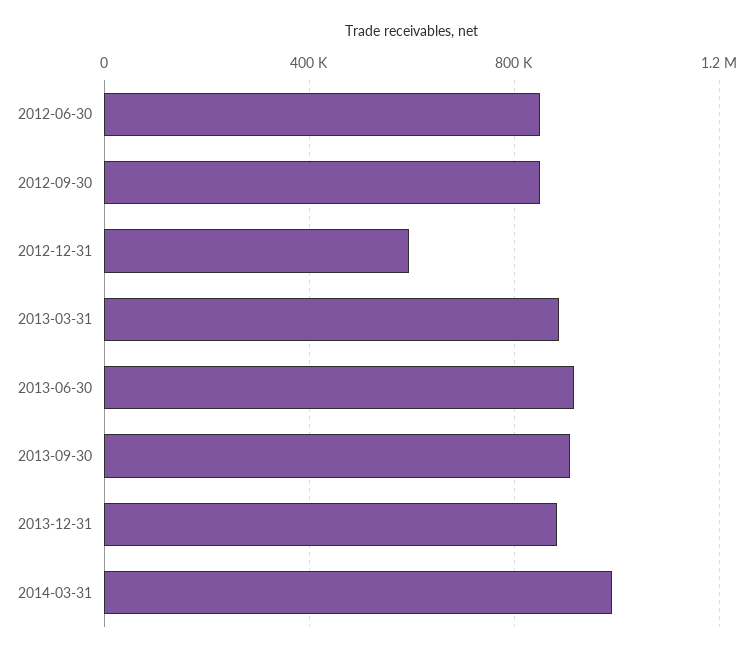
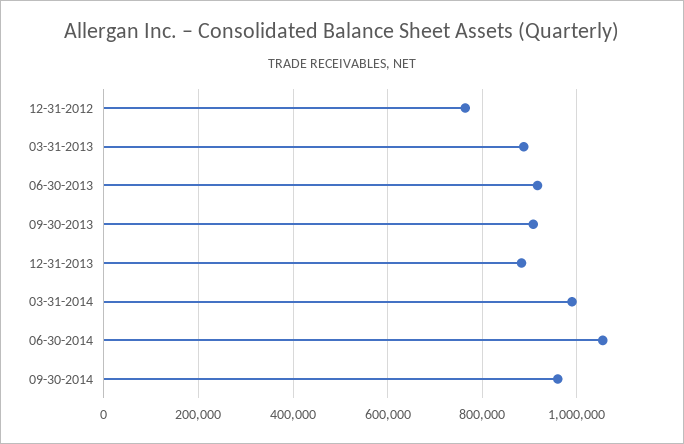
2012-06-30: 850000 -> none
2012-09-30: 850000 -> none
2012-12-31: 600000 -> 760000
06-30-2014: none -> 1060000
09-30-2014: none -> 960000

